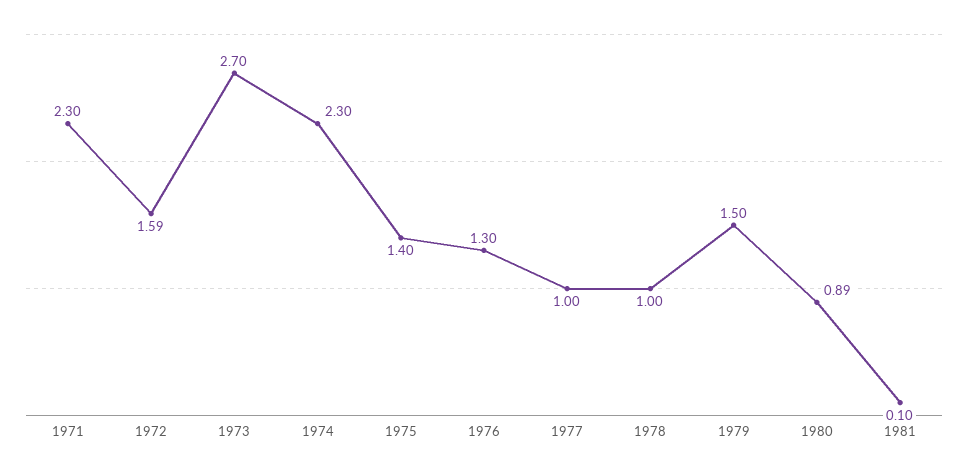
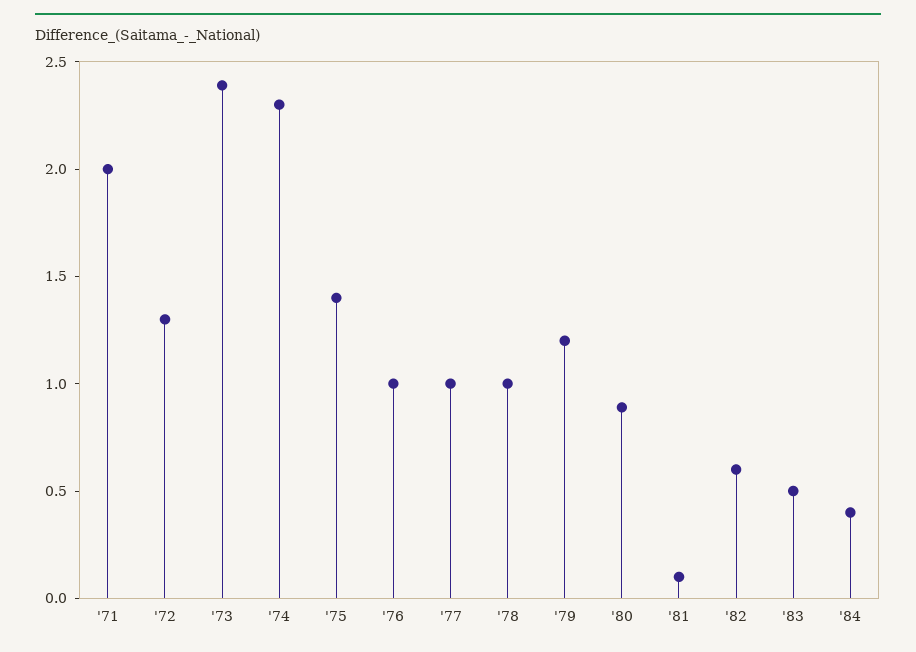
1971: 2.3 -> 2
1972: 1.59 -> 1.3
1973: 2.7 -> 2.4
1976: 1.3 -> 1
1979: 1.5 -> 1.2
'82: none -> 0.6
'83: none -> 0.5
'84: none -> 0.4

